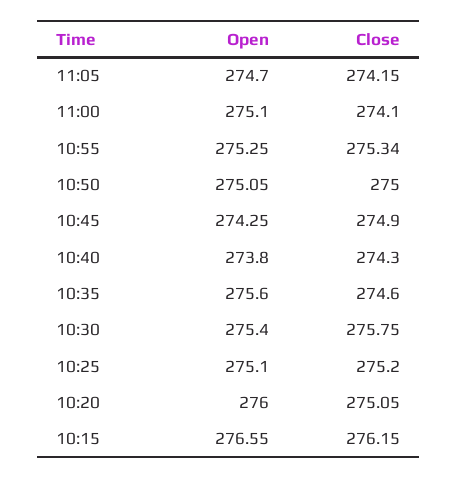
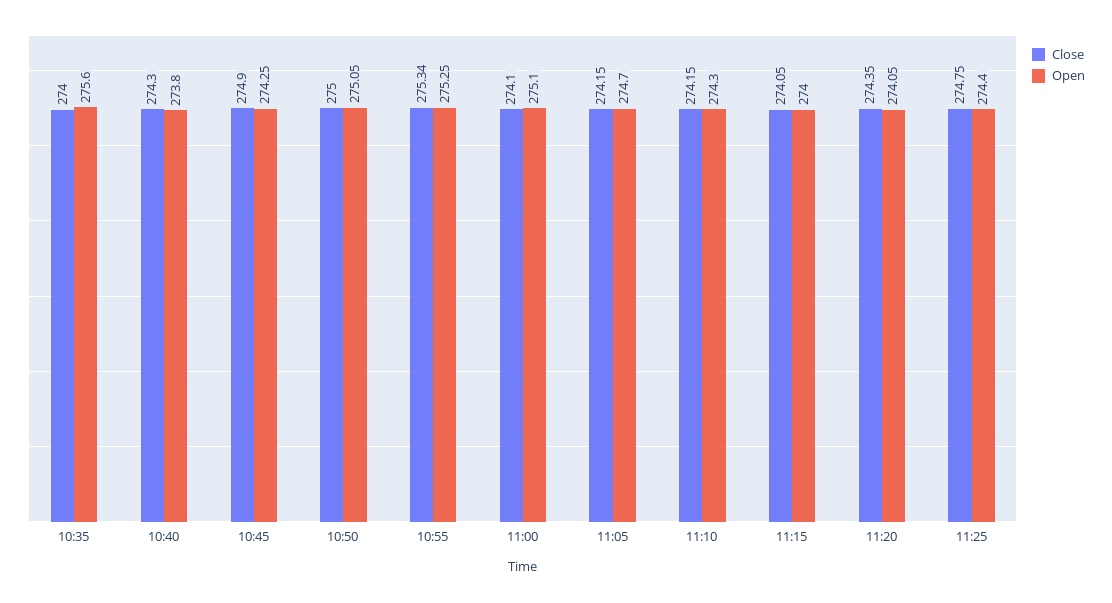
Close, 10:35: 274.6 -> 274
Open, 10:30: 275.4 -> none
Close, 10:30: 275.75 -> none
Open, 10:25: 275.1 -> none
Close, 10:25: 275.2 -> none
Open, 10:20: 276 -> none
Close, 10:20: 275.05 -> none
Open, 10:15: 276.55 -> none
Close, 10:15: 276.15 -> none
Close, 11:10: none -> 274.15
Open, 11:10: none -> 274.3
Close, 11:15: none -> 274.05
Open, 11:15: none -> 274
Close, 11:20: none -> 274.35
Open, 11:20: none -> 274.05
Close, 11:25: none -> 274.75
Open, 11:25: none -> 274.4

